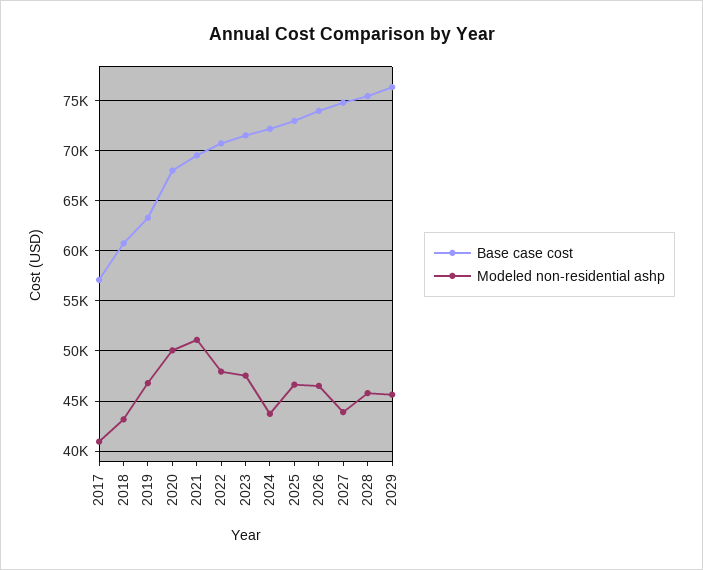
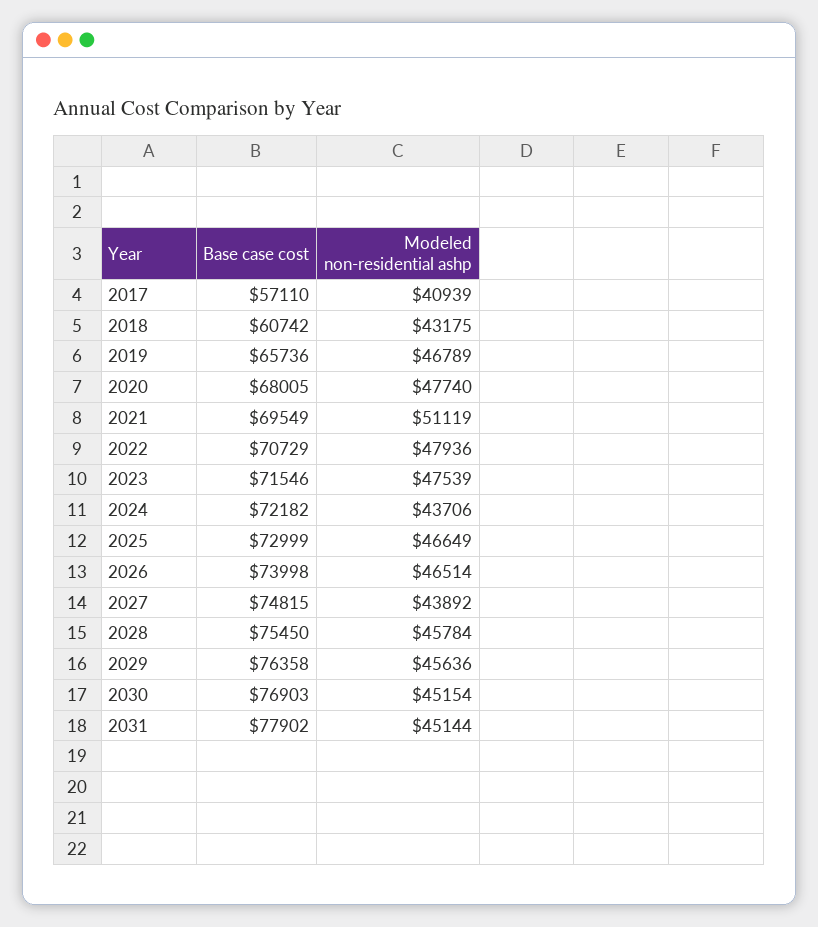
Base case cost, 2019: 63000 -> 65736
Modeled non-residential ashp, 2020: 50000 -> 47740
Base case cost, 2030: none -> 76903
Modeled non-residential ashp, 2030: none -> 45154
Base case cost, 2031: none -> 77902
Modeled non-residential ashp, 2031: none -> 45144

